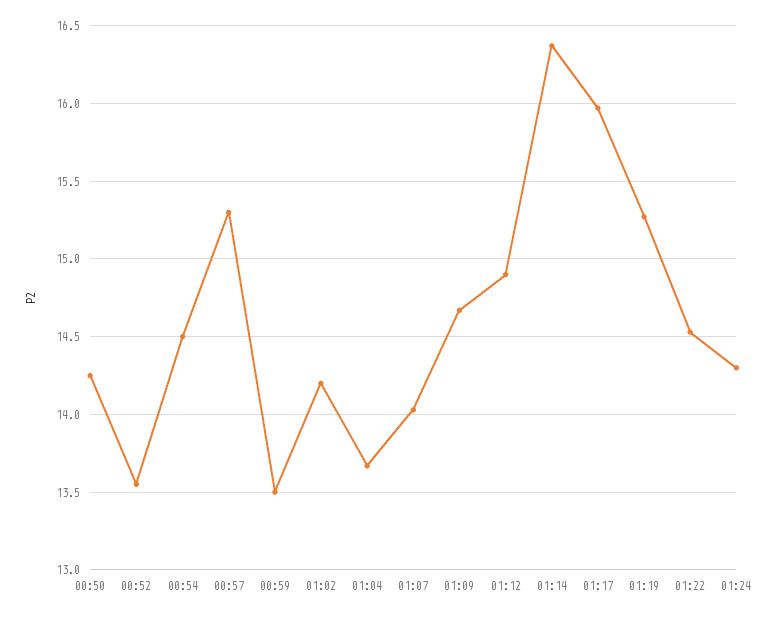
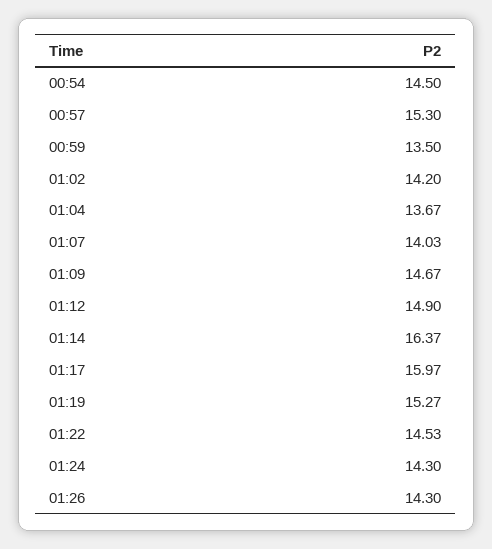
00:50: 14.25 -> none
00:52: 13.55 -> none
01:26: none -> 14.3

